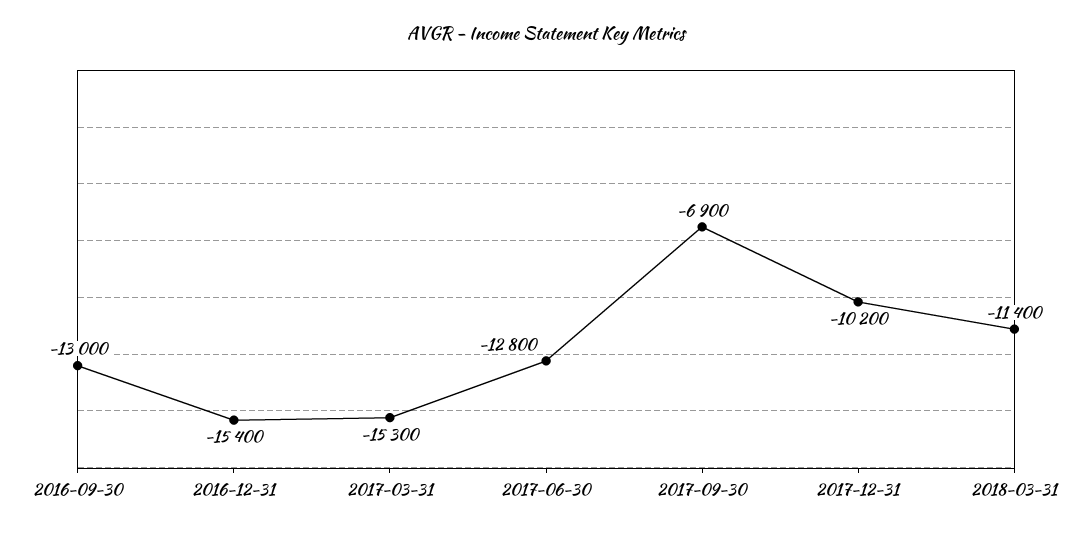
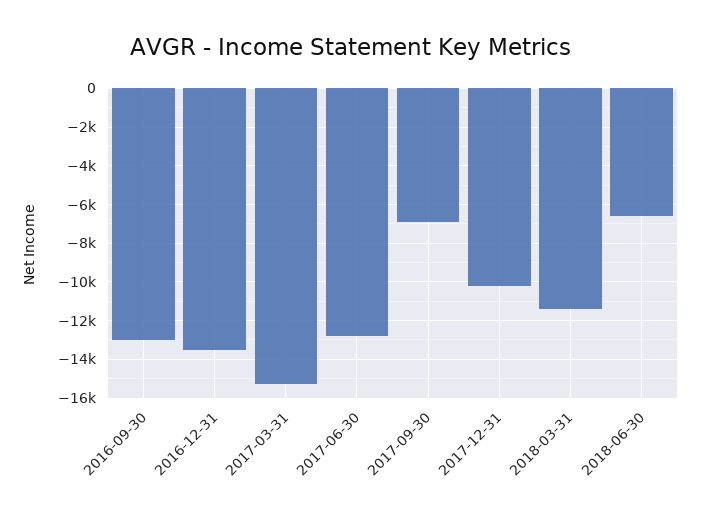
2016-12-31: -15400 -> -13500
2018-06-30: none -> -6500

